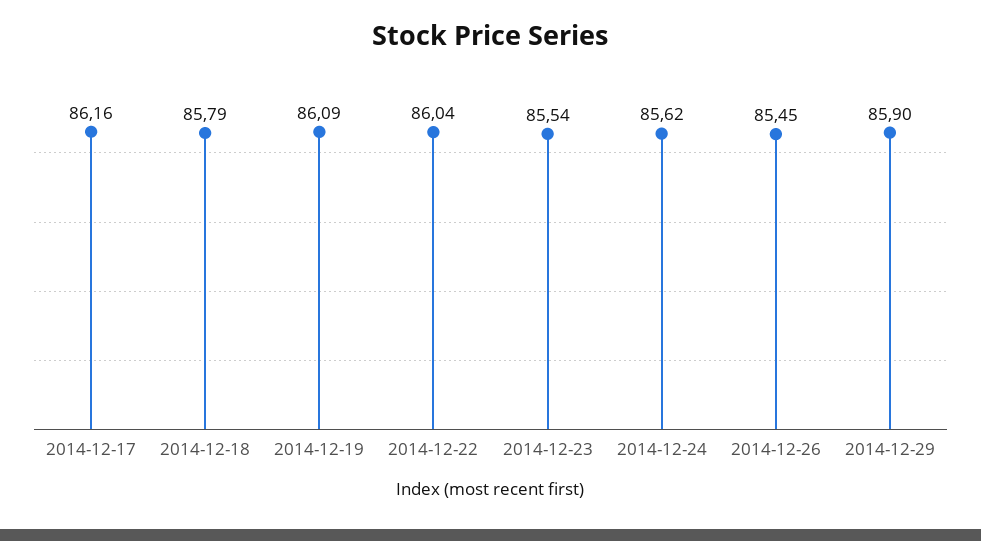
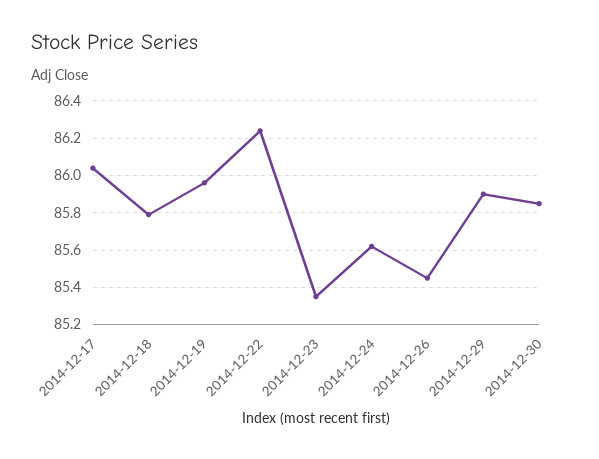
2014-12-17: 86.16 -> 86.05
2014-12-19: 86.09 -> 85.95
2014-12-22: 86.04 -> 86.25
2014-12-23: 85.54 -> 85.35
2014-12-30: none -> 85.85

